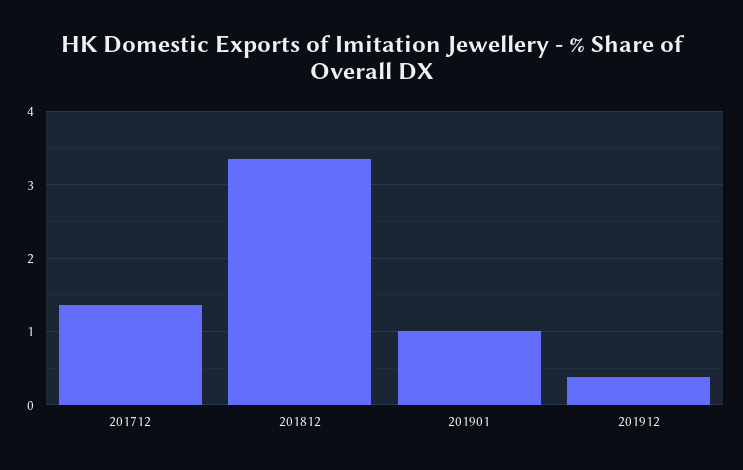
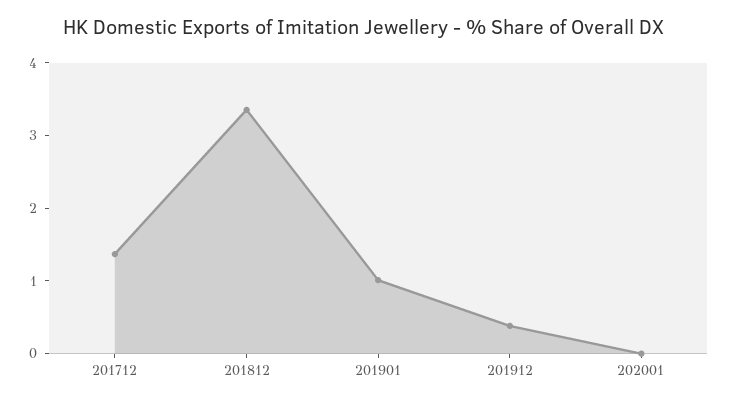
202001: none -> 0

